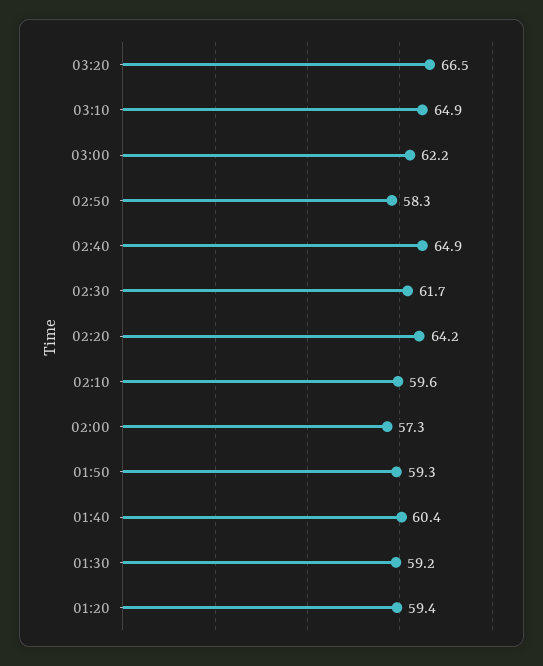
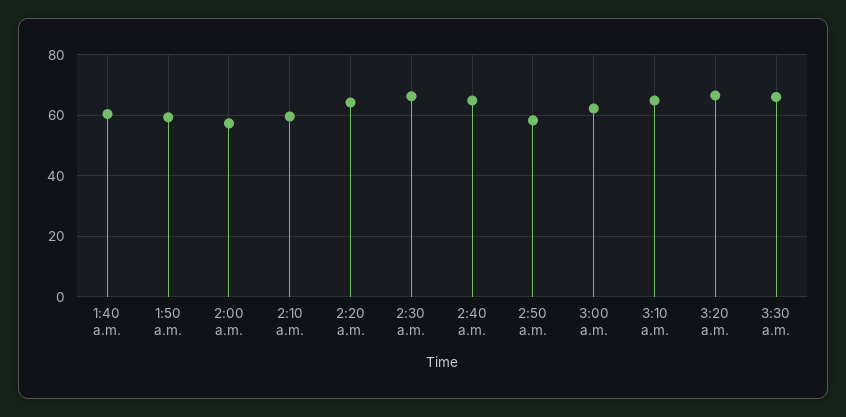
02:30: 61.7 -> 66
01:30: 59.2 -> none
01:20: 59.4 -> none
3:30 a.m.: none -> 66

